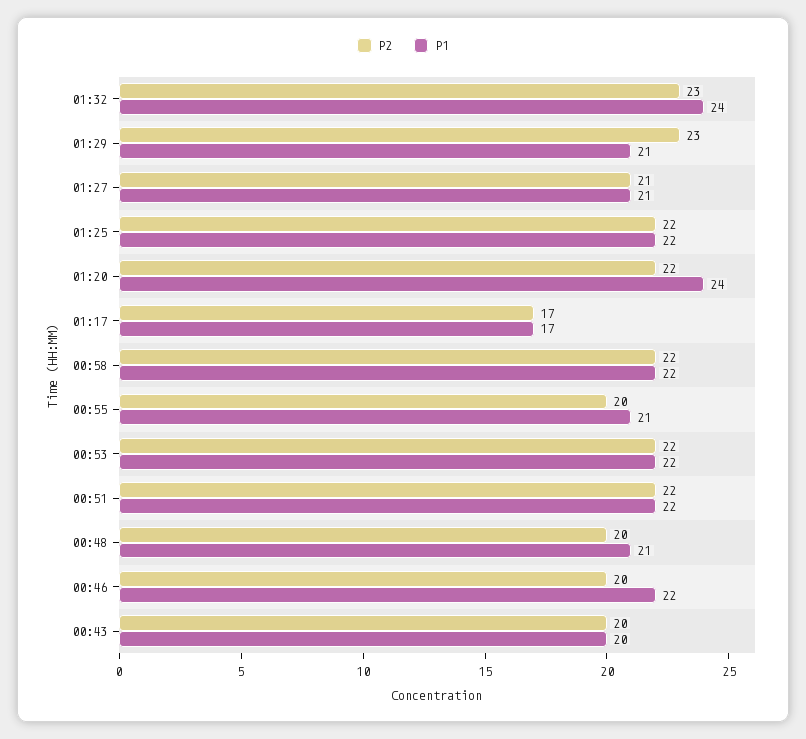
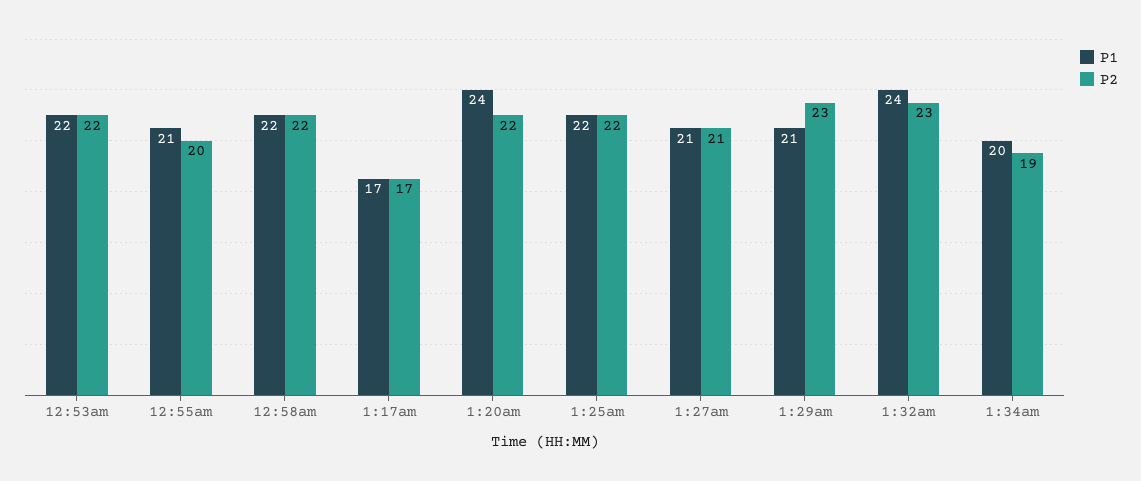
P2, 00:51: 22 -> none
P1, 00:51: 22 -> none
P2, 00:48: 20 -> none
P1, 00:48: 21 -> none
P2, 00:46: 20 -> none
P1, 00:46: 22 -> none
P2, 00:43: 20 -> none
P1, 00:43: 20 -> none
P1, 1:34am: none -> 20
P2, 1:34am: none -> 19

